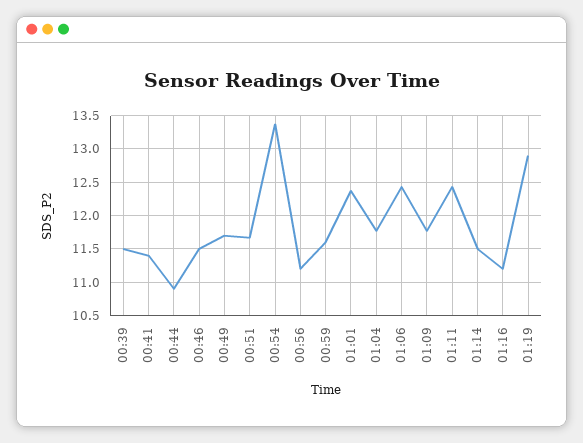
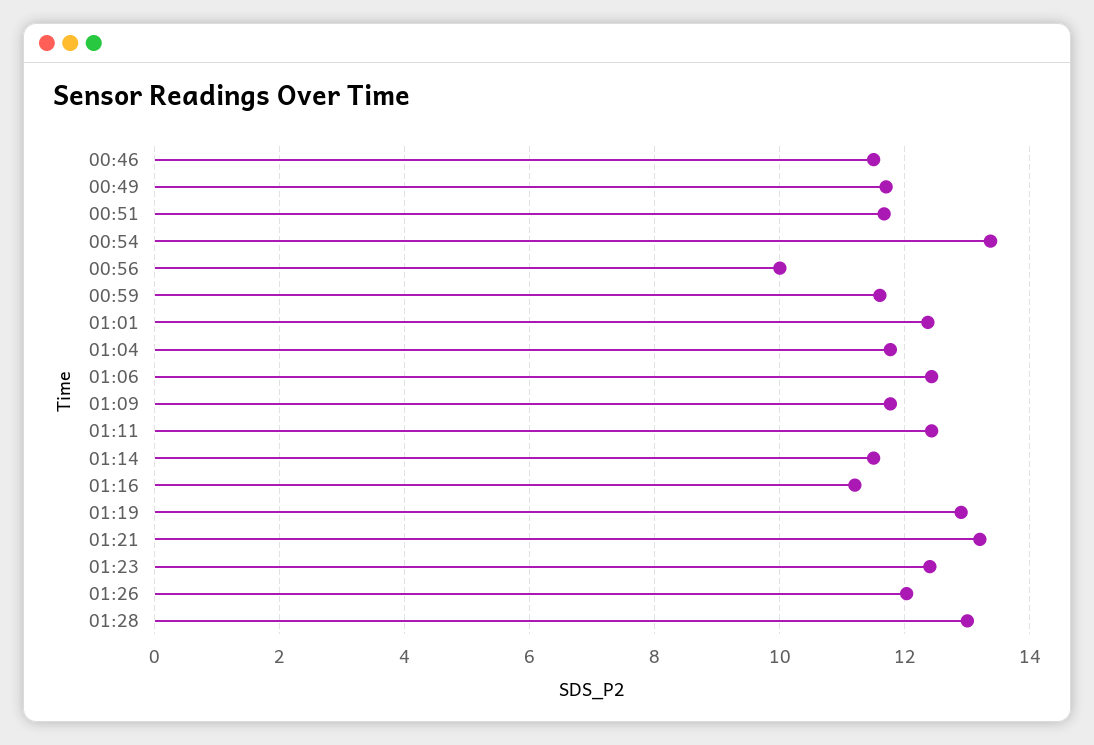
00:39: 11.5 -> none
00:41: 11.4 -> none
00:44: 10.9 -> none
00:56: 11.2 -> 10
01:21: none -> 13.2
01:23: none -> 12.4
01:26: none -> 12
01:28: none -> 13

